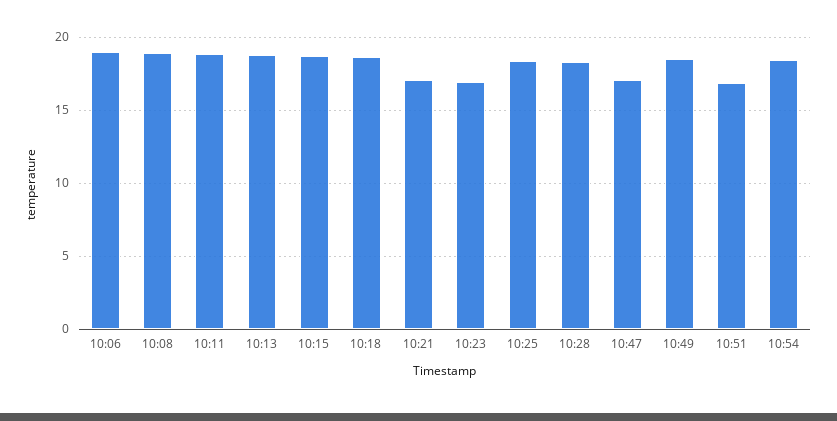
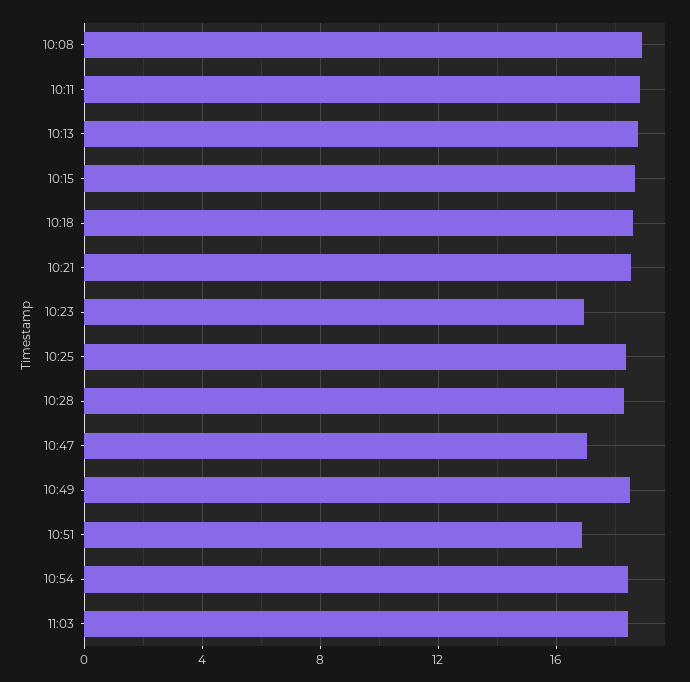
10:06: 19 -> none
10:21: 17 -> 18.5
11:03: none -> 18.5

